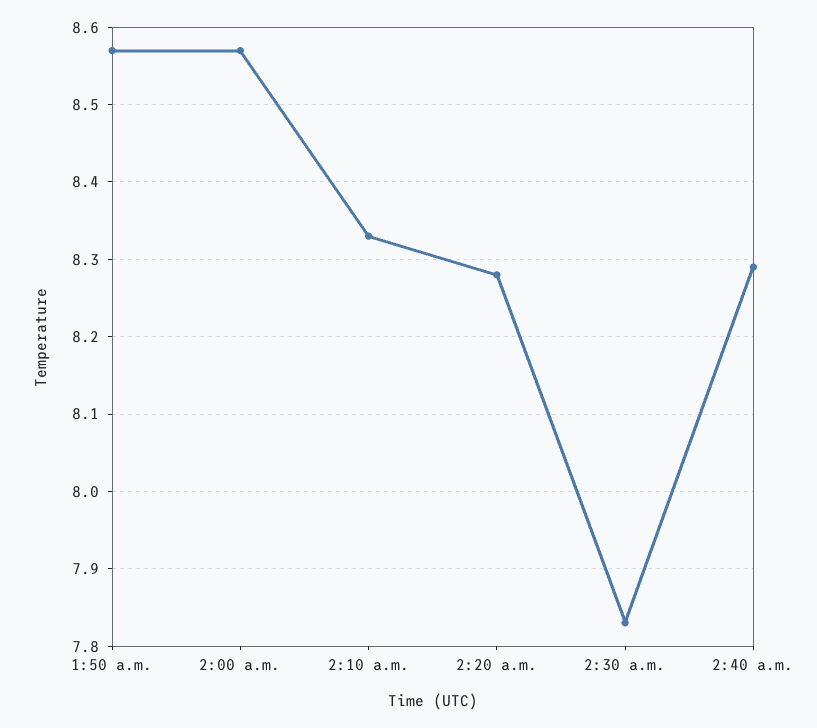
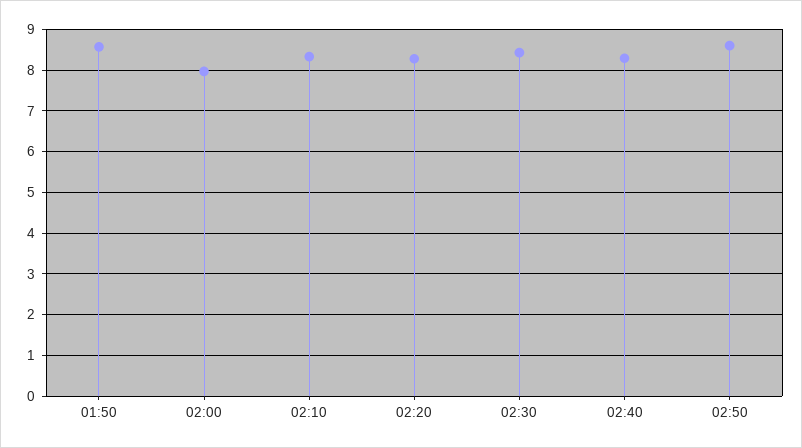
2:00 a.m.: 8.57 -> 8
2:30 a.m.: 7.83 -> 8.4
02:50: none -> 8.6

